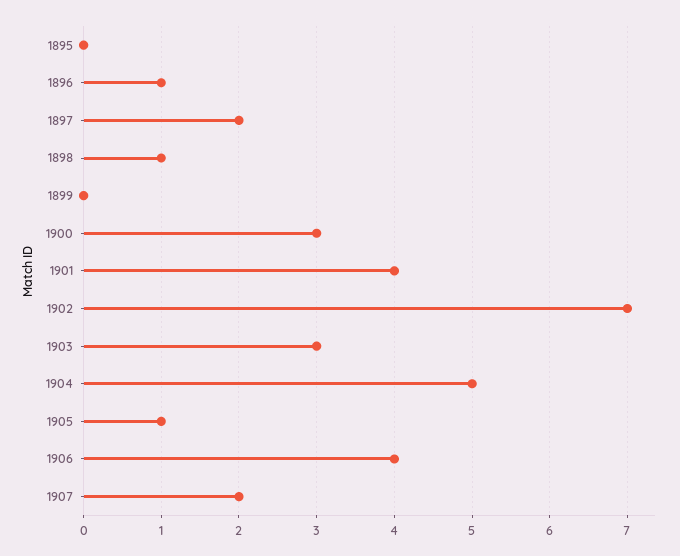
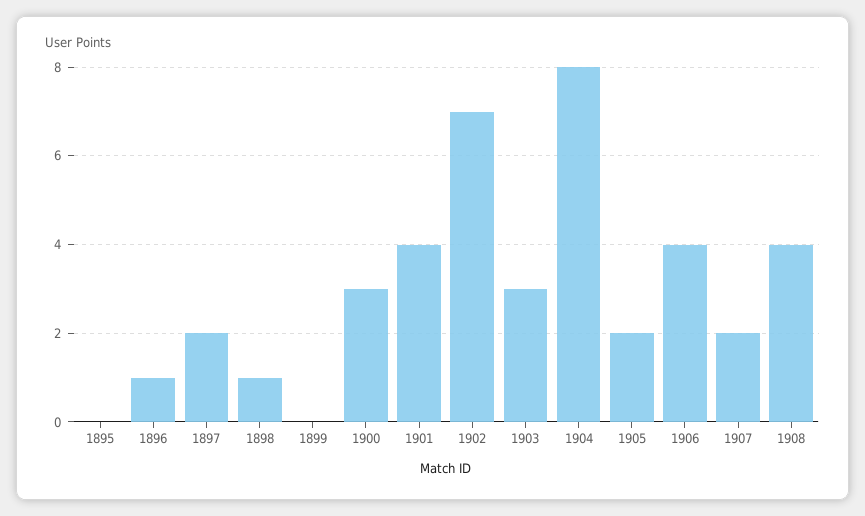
1904: 5 -> 8
1905: 1 -> 2
1908: none -> 4

